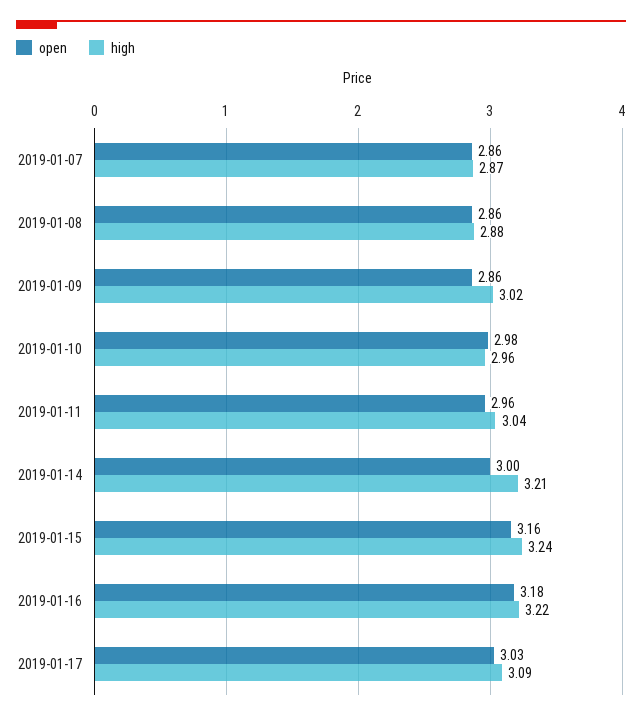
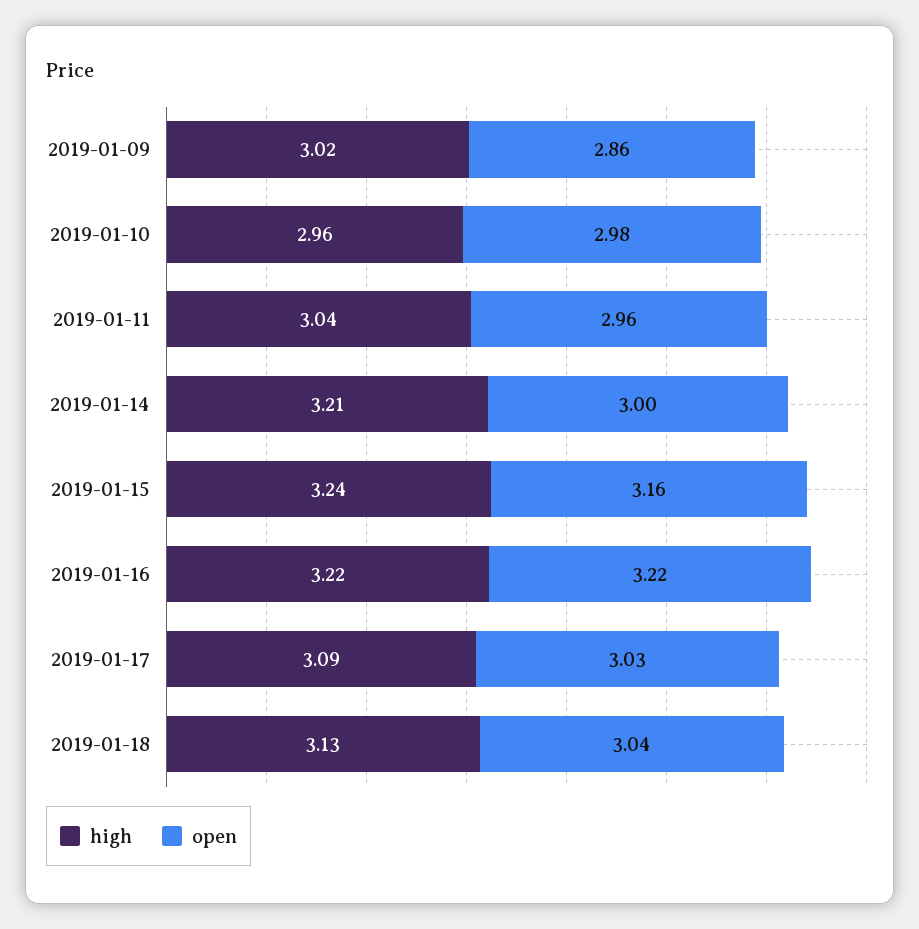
open, 2019-01-07: 2.86 -> none
high, 2019-01-07: 2.87 -> none
open, 2019-01-08: 2.86 -> none
high, 2019-01-08: 2.88 -> none
open, 2019-01-16: 3.18 -> 3.22
high, 2019-01-18: none -> 3.13
open, 2019-01-18: none -> 3.04

